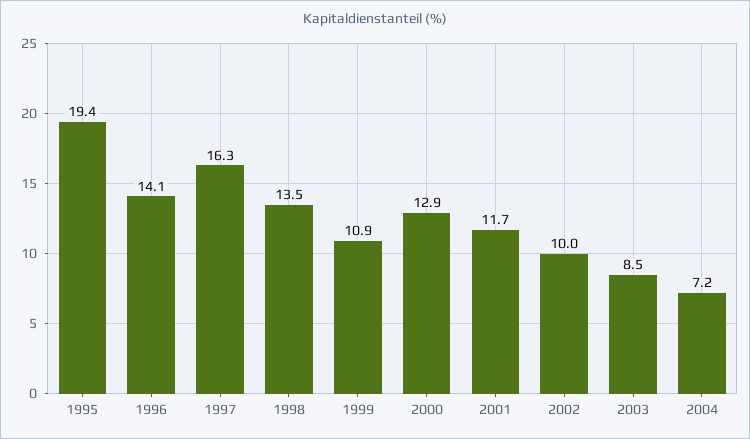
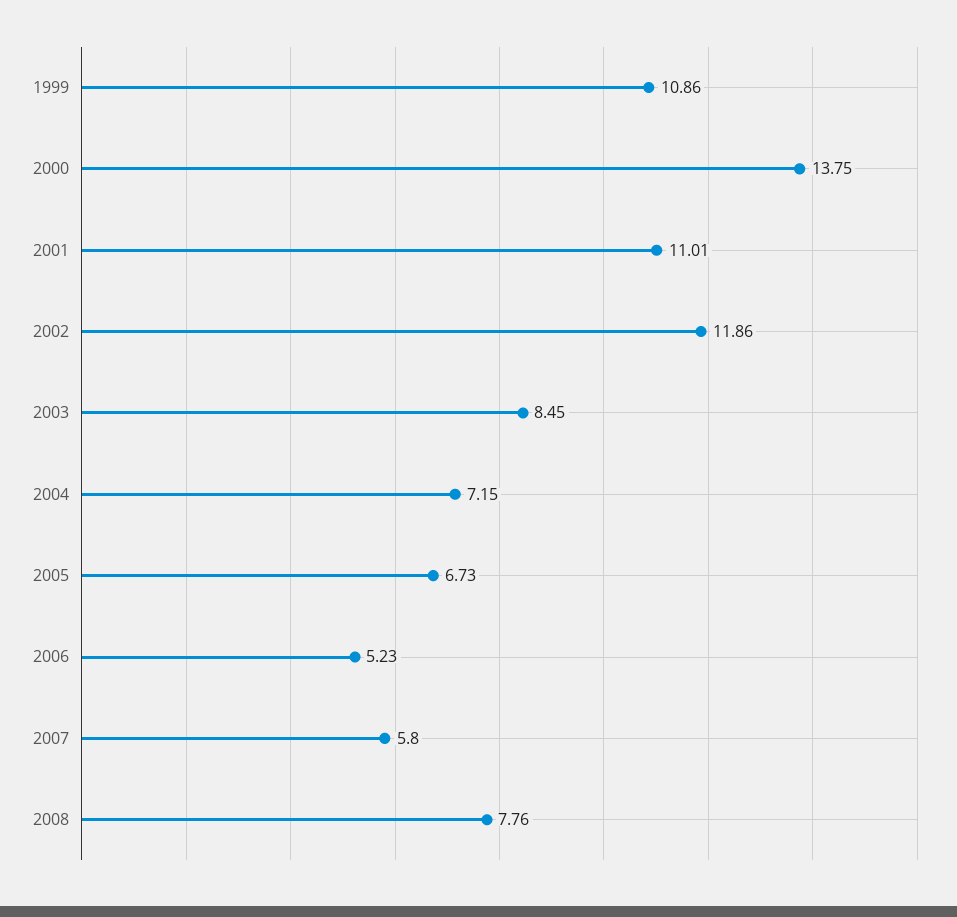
1995: 19.4 -> none
1996: 14.1 -> none
1997: 16.3 -> none
1998: 13.5 -> none
2000: 12.9 -> 13.75
2001: 11.7 -> 11.01
2002: 10 -> 11.86
2005: none -> 6.73
2006: none -> 5.23
2007: none -> 5.8
2008: none -> 7.76

